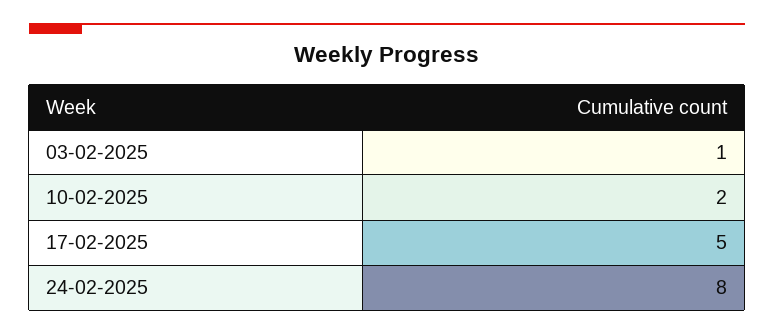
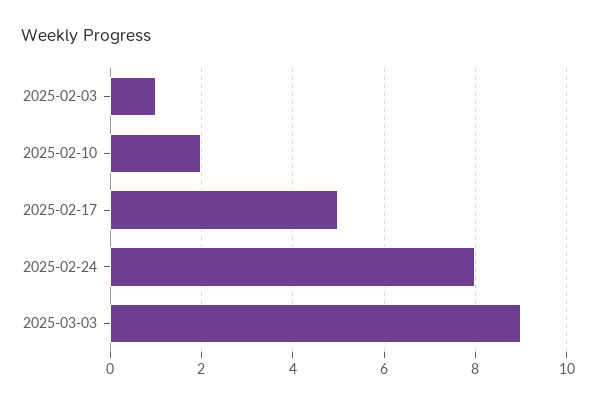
2025-03-03: none -> 9

